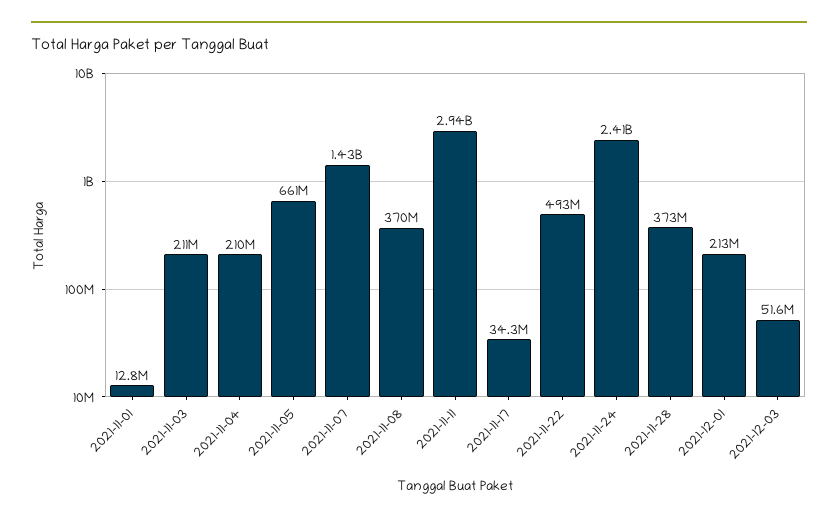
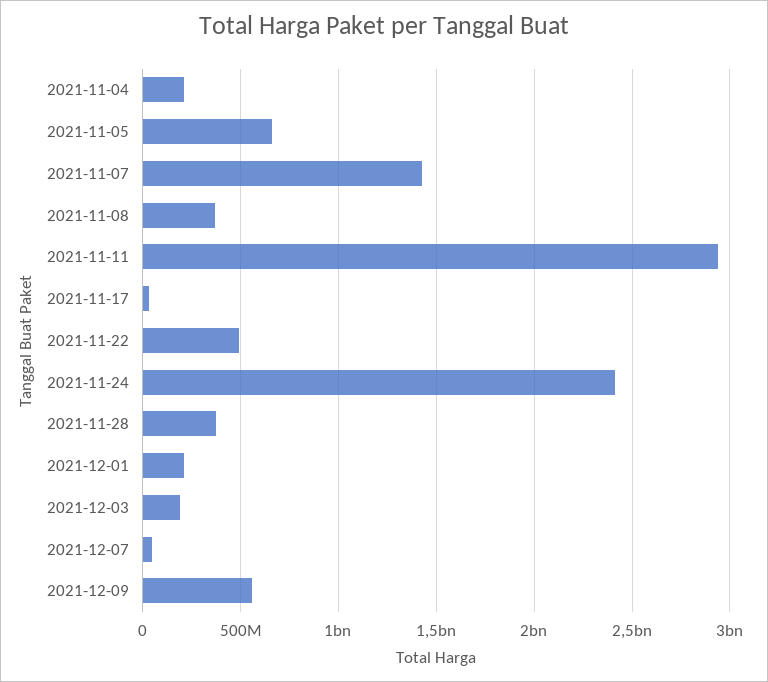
2021-11-01: 12800000 -> none
2021-11-03: 211000000 -> none
2021-12-03: 51600000 -> 200000000
2021-12-07: none -> 50000000
2021-12-09: none -> 550000000

